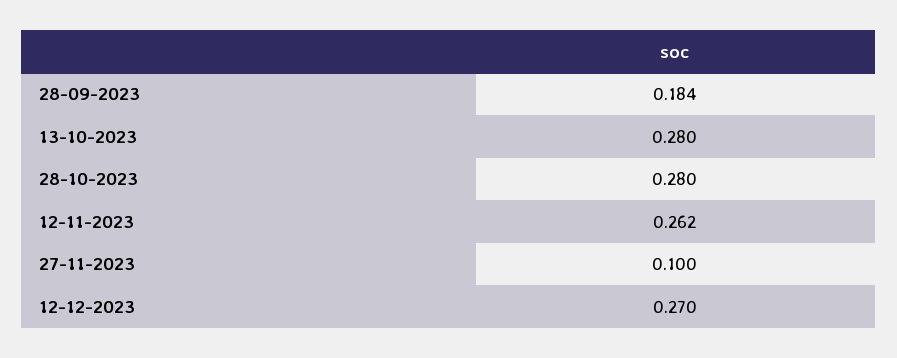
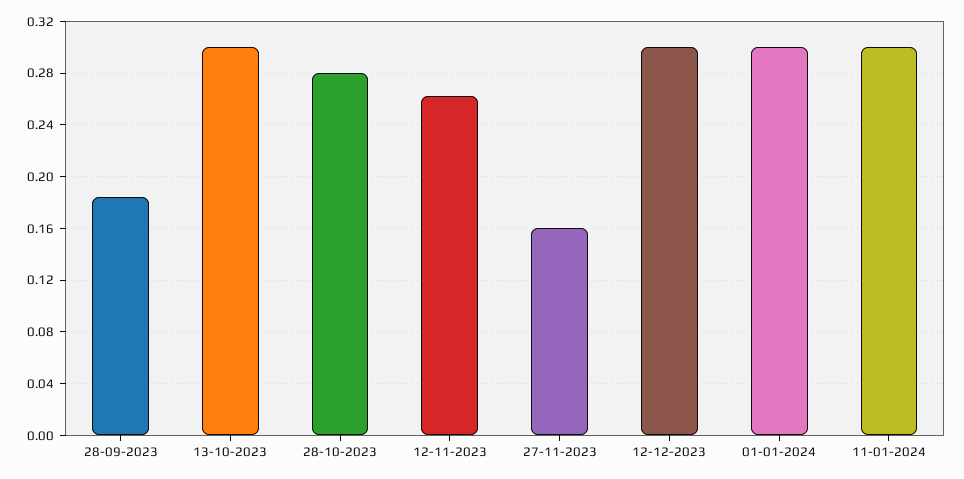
13-10-2023: 0.28 -> 0.3
27-11-2023: 0.1 -> 0.16
12-12-2023: 0.27 -> 0.3
01-01-2024: none -> 0.3
11-01-2024: none -> 0.3

